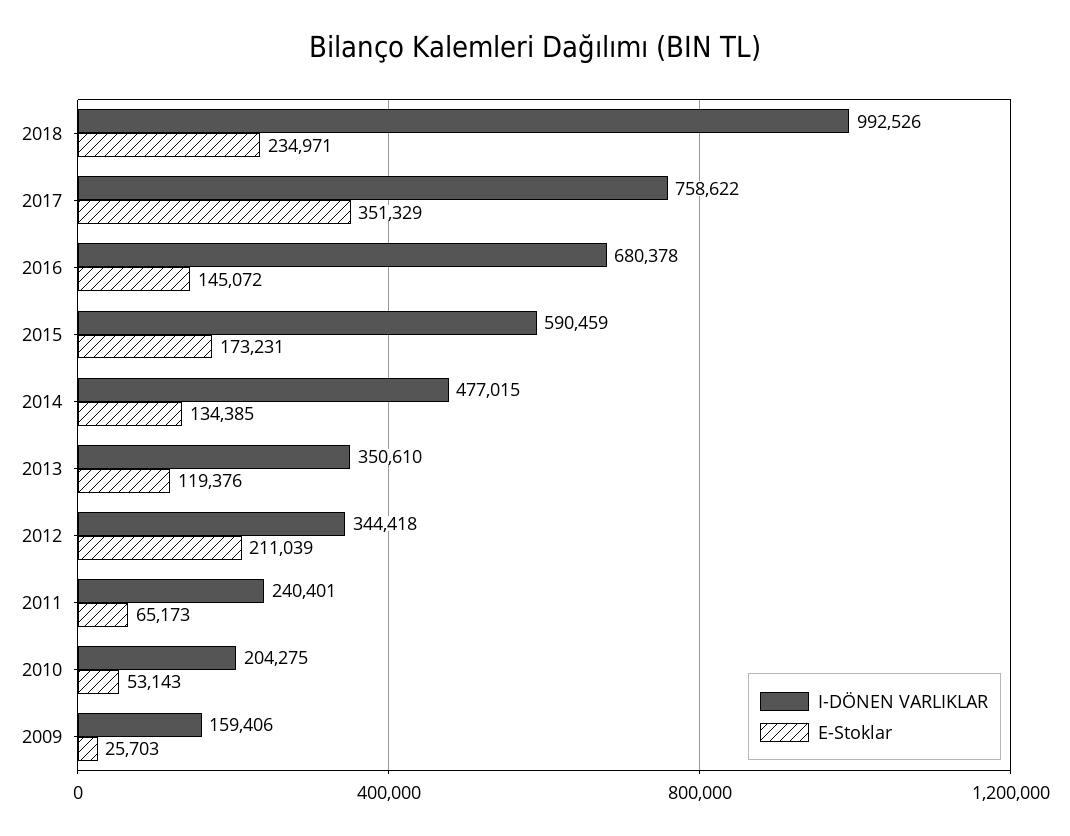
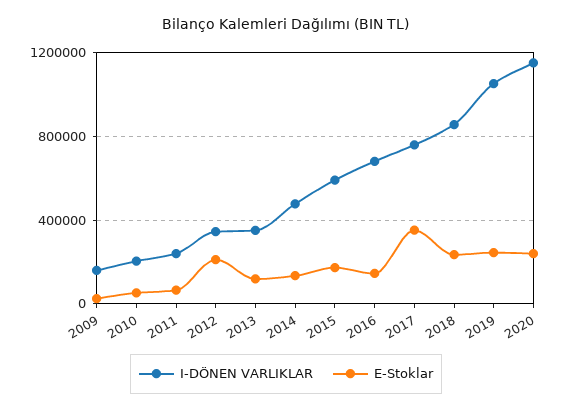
I-DÖNEN VARLIKLAR, 2018: 992526 -> 850000
I-DÖNEN VARLIKLAR, 2019: none -> 1050000
E-Stoklar, 2019: none -> 250000
I-DÖNEN VARLIKLAR, 2020: none -> 1150000
E-Stoklar, 2020: none -> 250000

